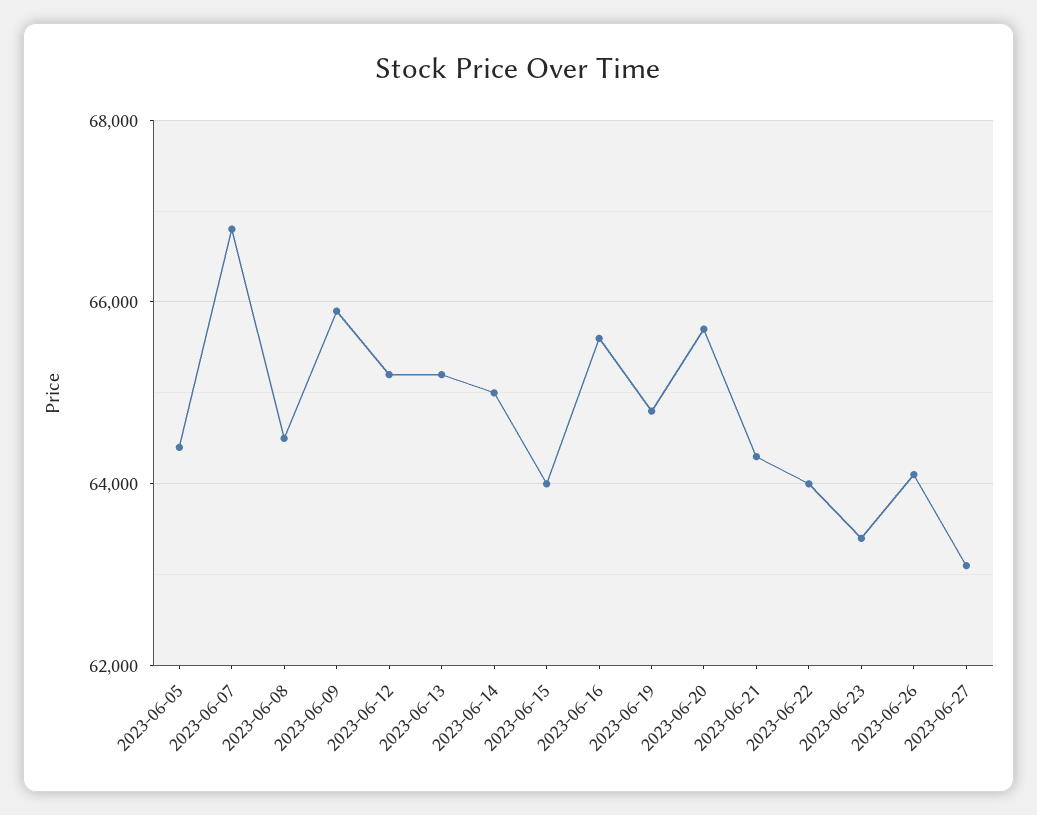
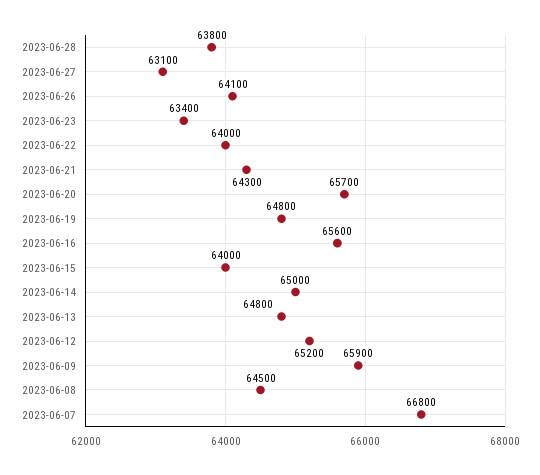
2023-06-05: 64400 -> none
2023-06-13: 65200 -> 64800
2023-06-28: none -> 63800

